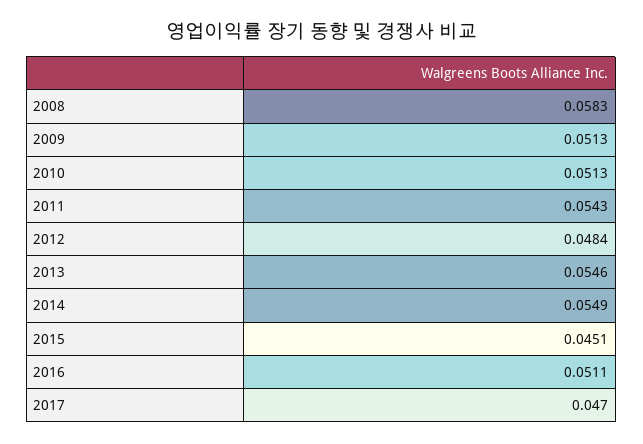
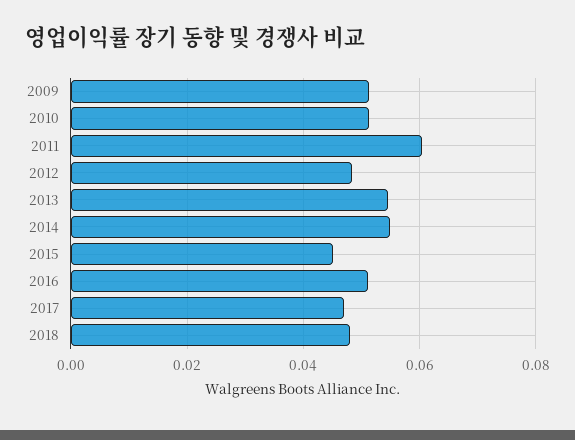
2008: 0.0583 -> none
2011: 0.0543 -> 0.06
2018: none -> 0.048

